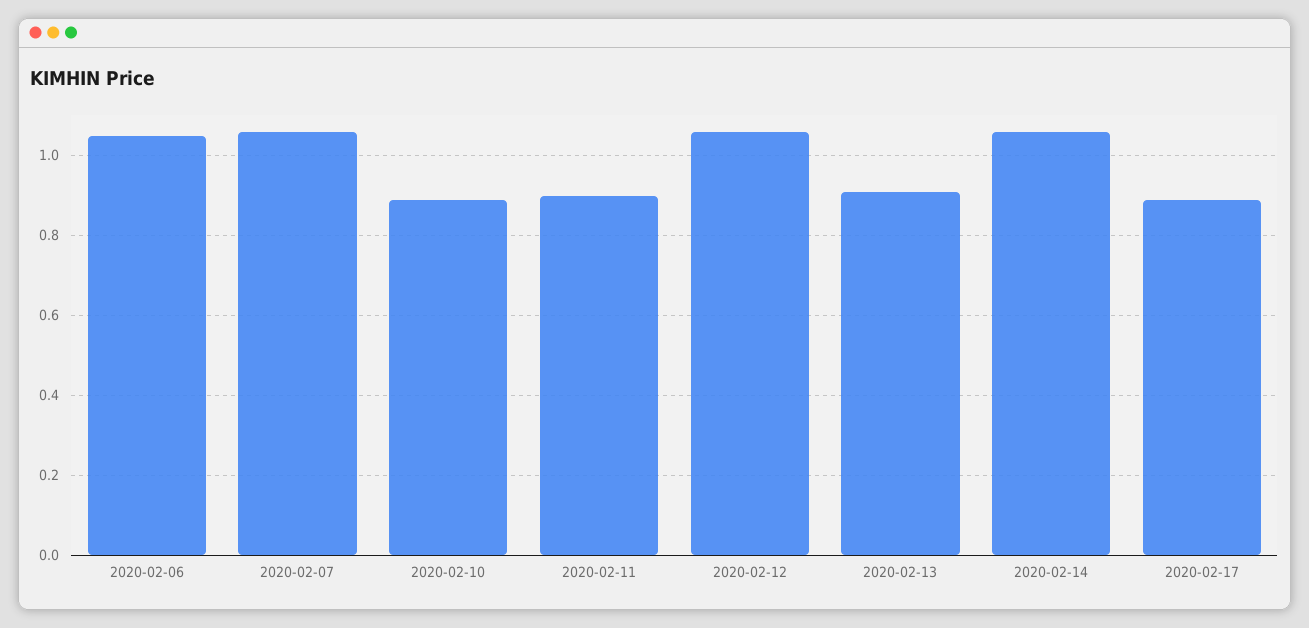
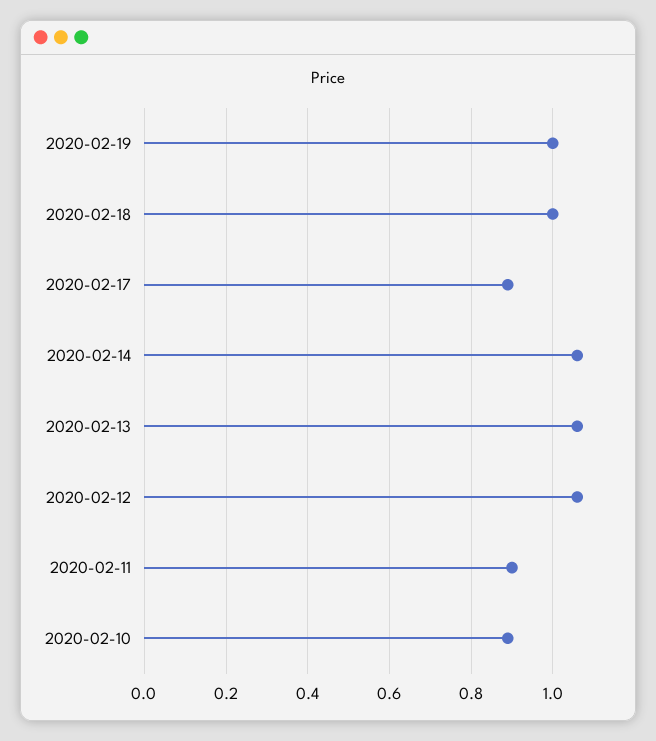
2020-02-06: 1.05 -> none
2020-02-07: 1.05 -> none
2020-02-13: 0.9 -> 1.05
2020-02-19: none -> 1
2020-02-18: none -> 1

